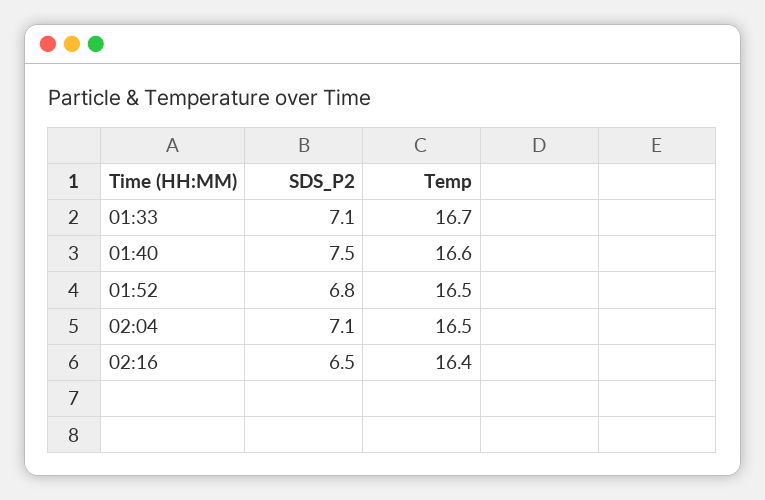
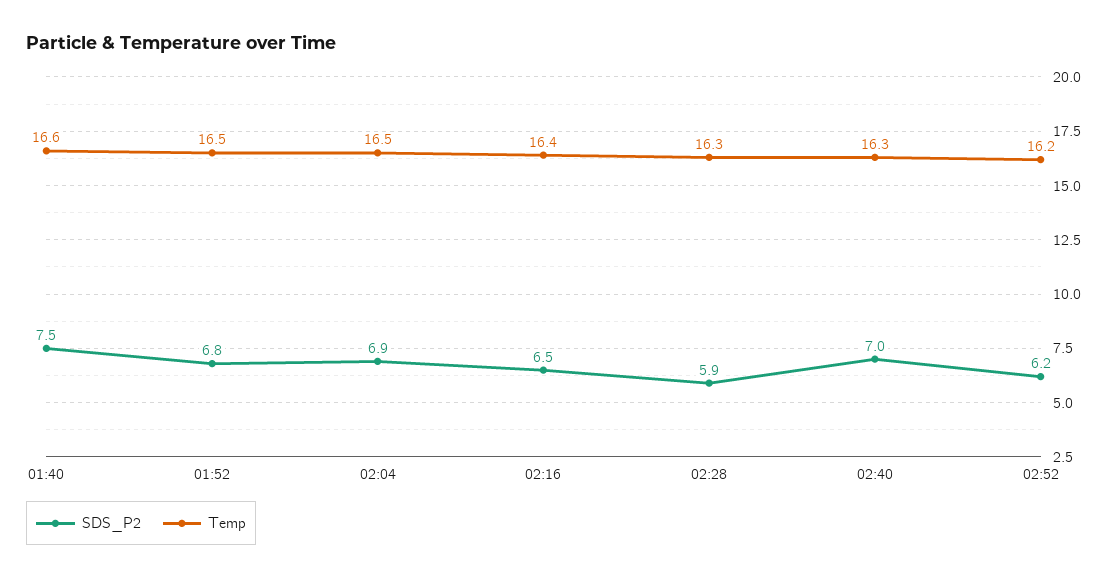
SDS_P2, 01:33: 7.1 -> none
Temp, 01:33: 16.7 -> none
SDS_P2, 02:04: 7.1 -> 6.9
SDS_P2, 02:28: none -> 5.9
Temp, 02:28: none -> 16.3
SDS_P2, 02:40: none -> 7
Temp, 02:40: none -> 16.3
SDS_P2, 02:52: none -> 6.2
Temp, 02:52: none -> 16.2

